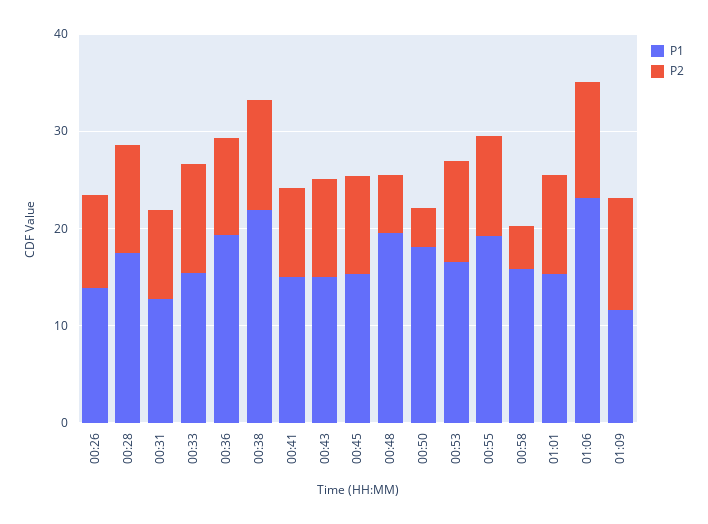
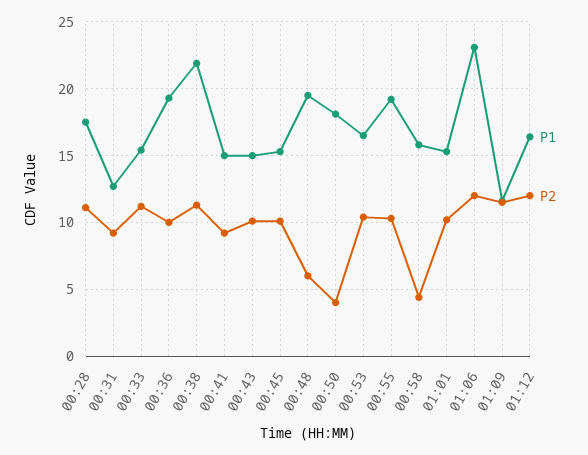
P1, 00:26: 14 -> none
P2, 00:26: 10 -> none
P1, 01:12: none -> 16.5
P2, 01:12: none -> 12

